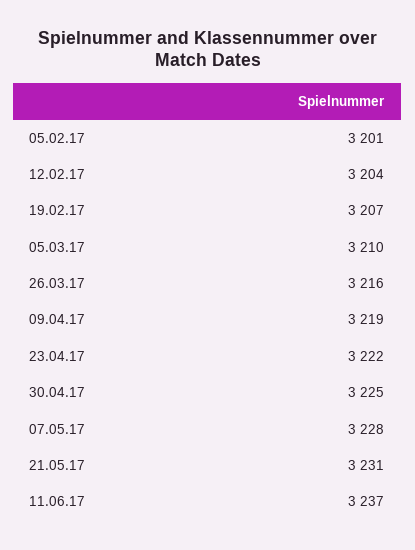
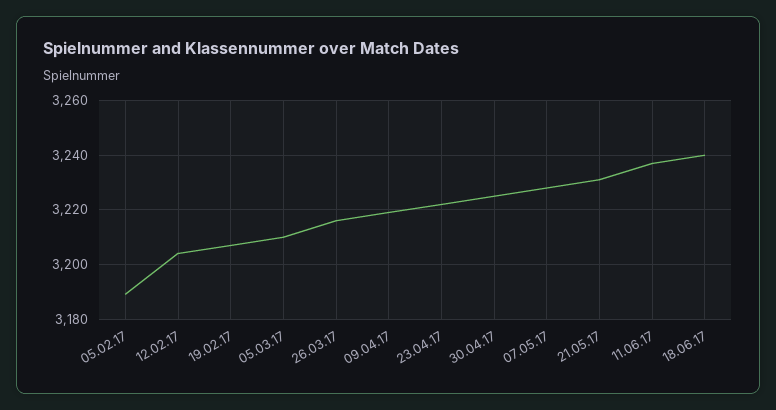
05.02.17: 3201 -> 3190
18.06.17: none -> 3240

